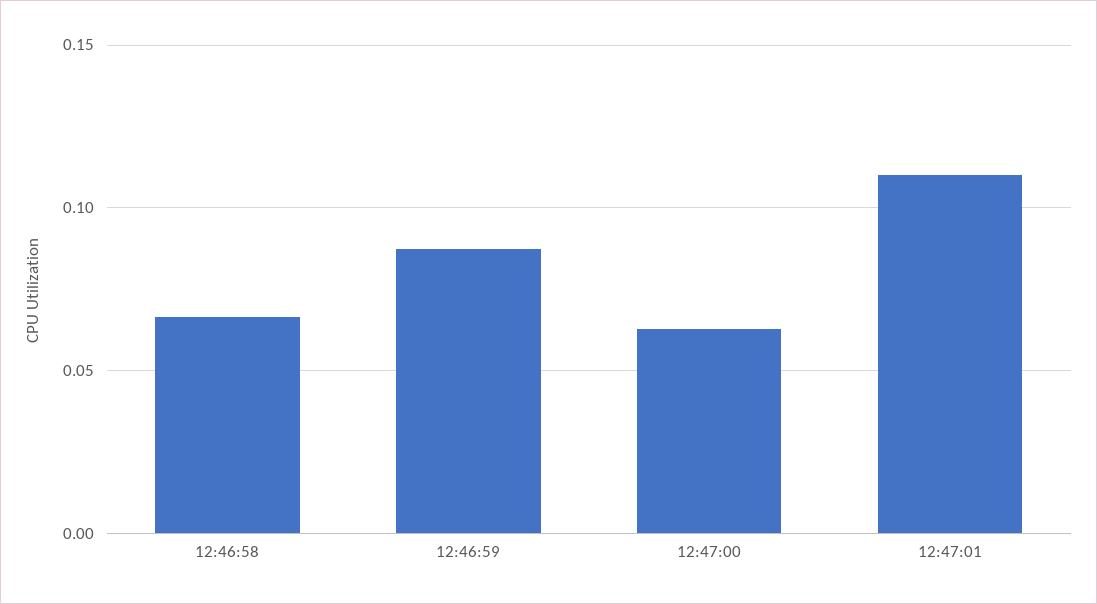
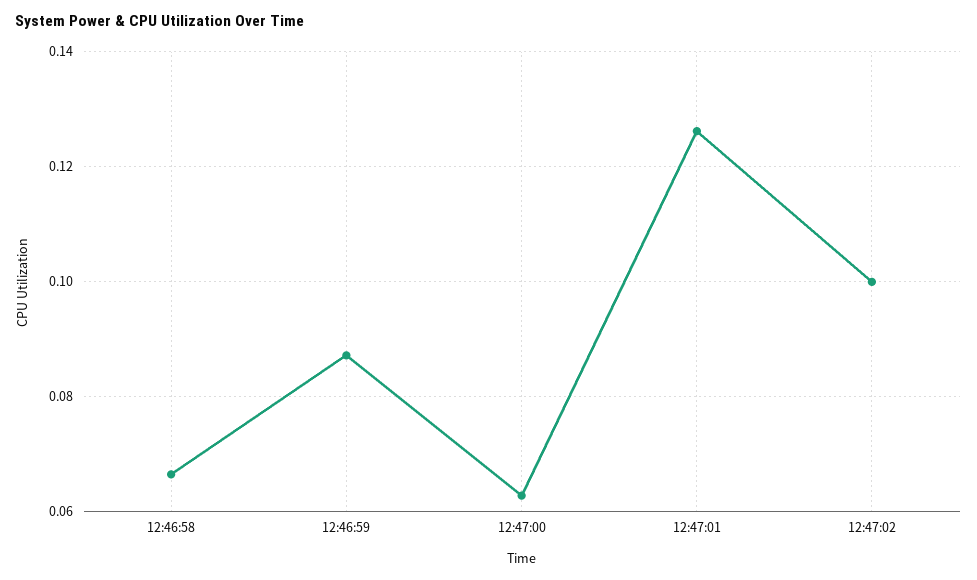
12:47:01: 0.11 -> 0.126
12:47:02: none -> 0.1

